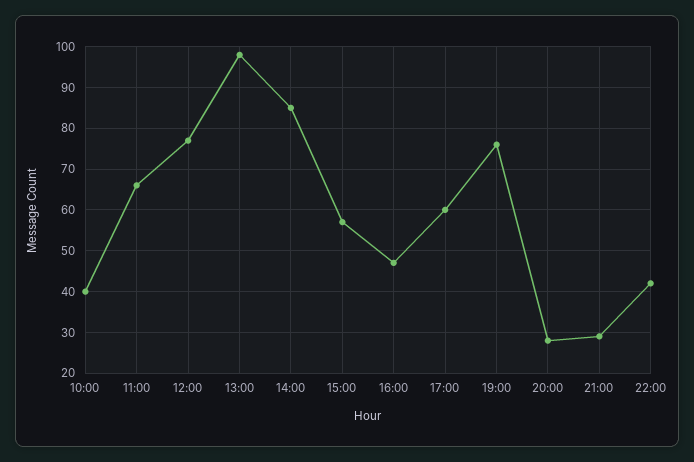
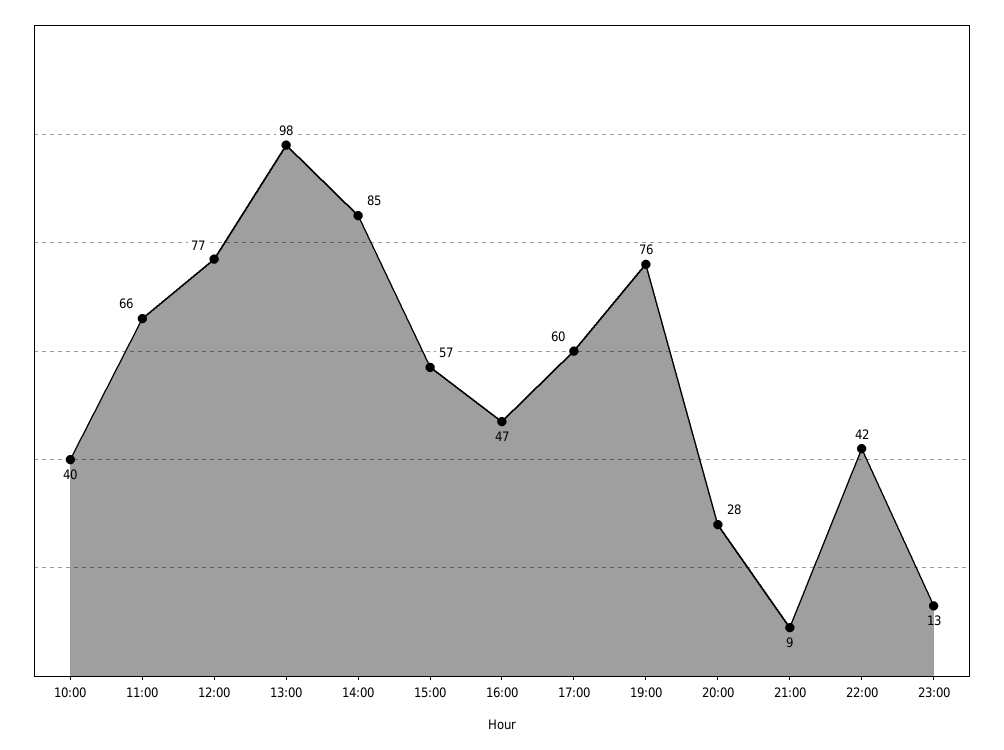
21:00: 30 -> 9
23:00: none -> 13

